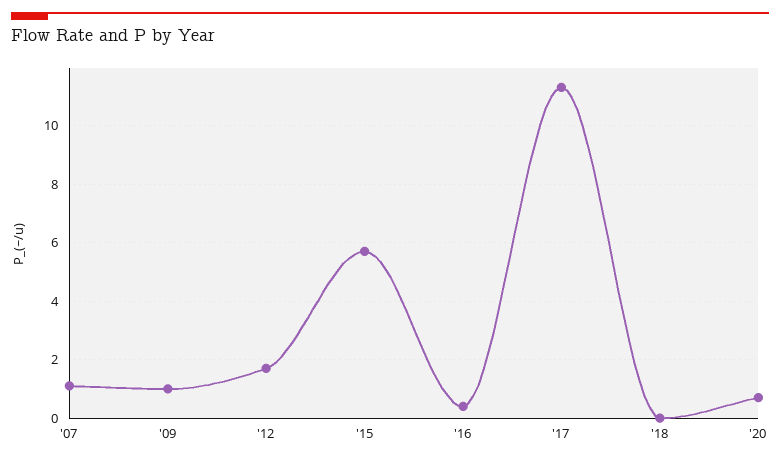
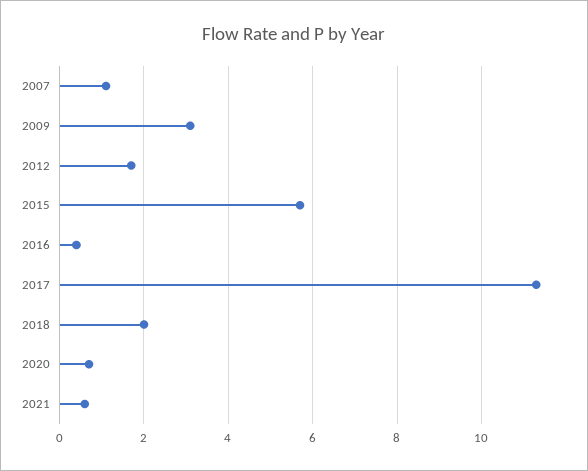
'09: 1 -> 3
'18: 0 -> 2
2021: none -> 0.5

